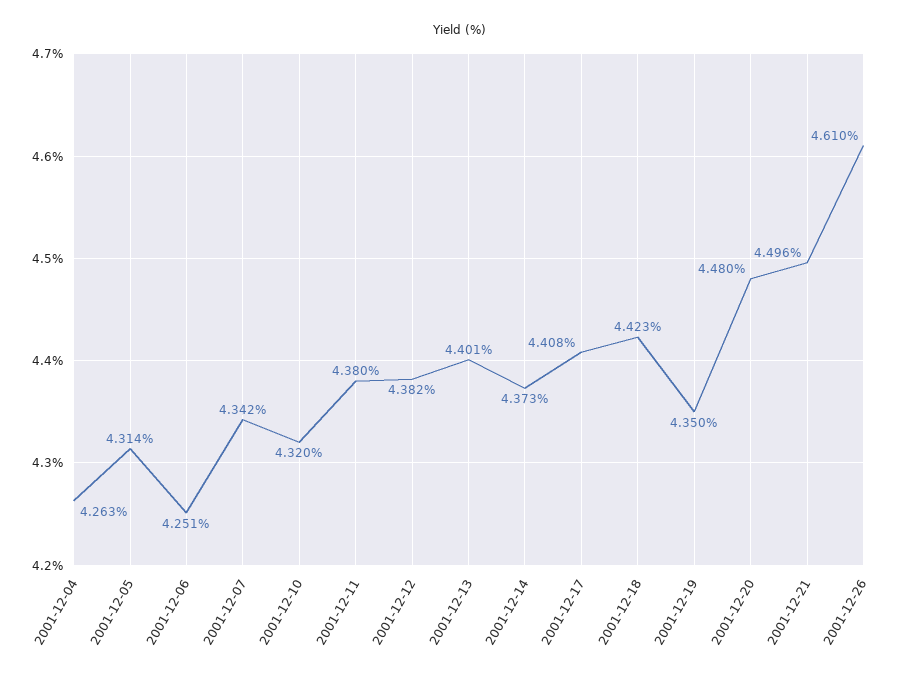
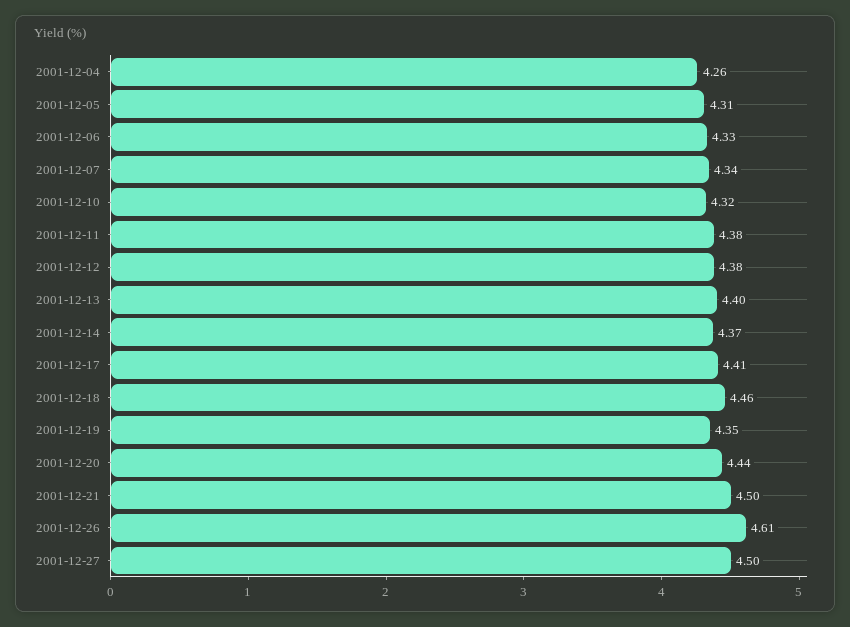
2001-12-06: 4.251 -> 4.33
2001-12-18: 4.423 -> 4.46
2001-12-20: 4.48 -> 4.44
2001-12-27: none -> 4.5

